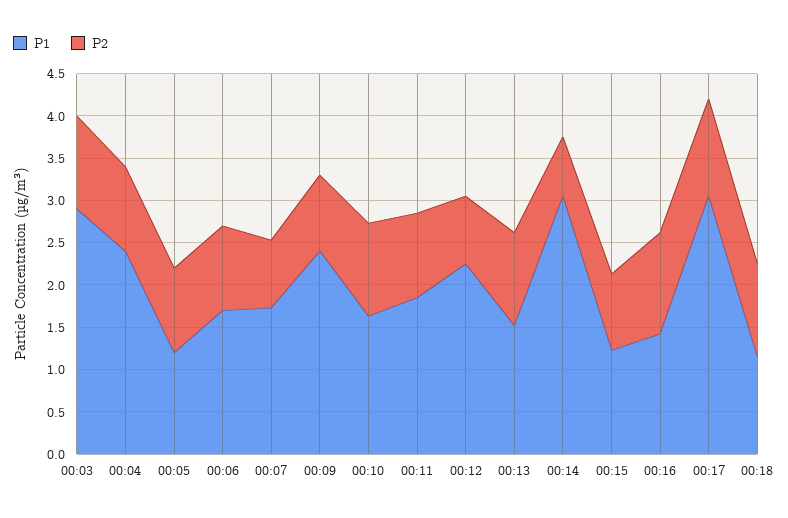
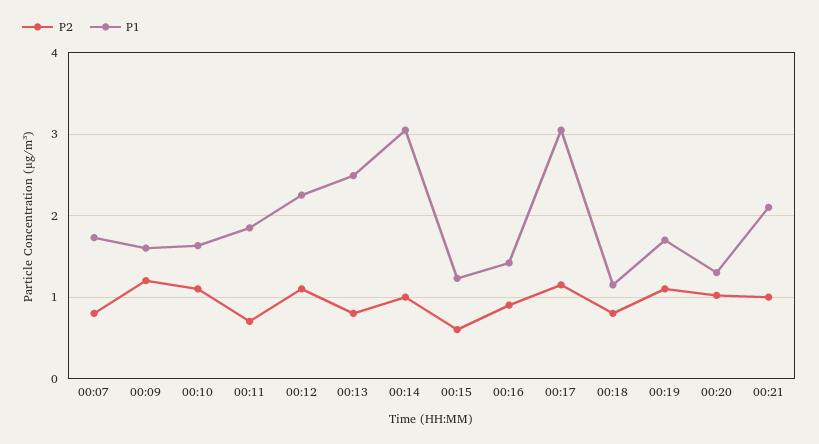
P1, 00:03: 2.9 -> none
P2, 00:03: 1.1 -> none
P1, 00:04: 2.4 -> none
P2, 00:04: 1 -> none
P1, 00:05: 1.2 -> none
P2, 00:05: 1 -> none
P1, 00:06: 1.7 -> none
P2, 00:06: 1 -> none
P1, 00:09: 2.4 -> 1.6
P2, 00:09: 0.9 -> 1.2
P2, 00:11: 1 -> 0.7
P2, 00:12: 0.8 -> 1.1
P1, 00:13: 1.5 -> 2.5
P2, 00:13: 1.1 -> 0.8
P2, 00:14: 0.7 -> 1
P2, 00:15: 0.9 -> 0.6
P2, 00:16: 1.2 -> 0.9
P2, 00:18: 1.1 -> 0.8
P2, 00:19: none -> 1.1
P1, 00:19: none -> 1.7
P2, 00:20: none -> 1
P1, 00:20: none -> 1.3
P2, 00:21: none -> 1
P1, 00:21: none -> 2.1

